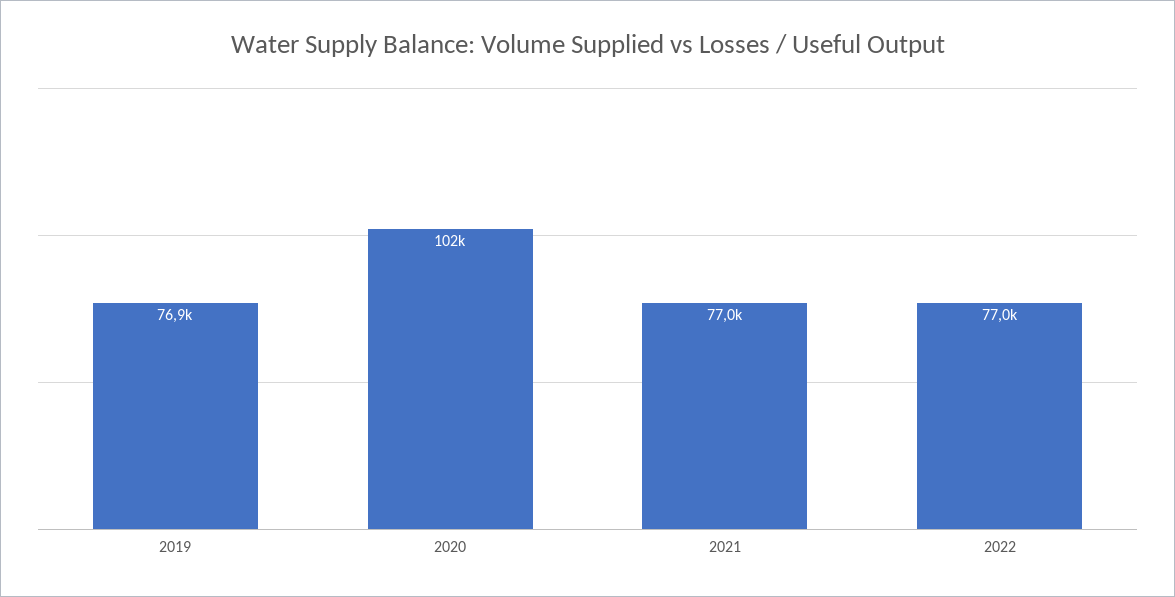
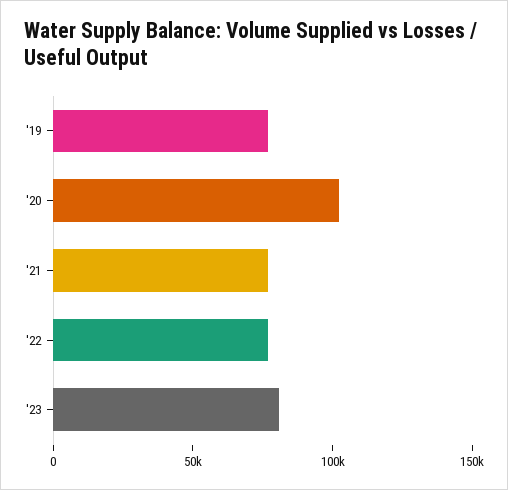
'23: none -> 80000

